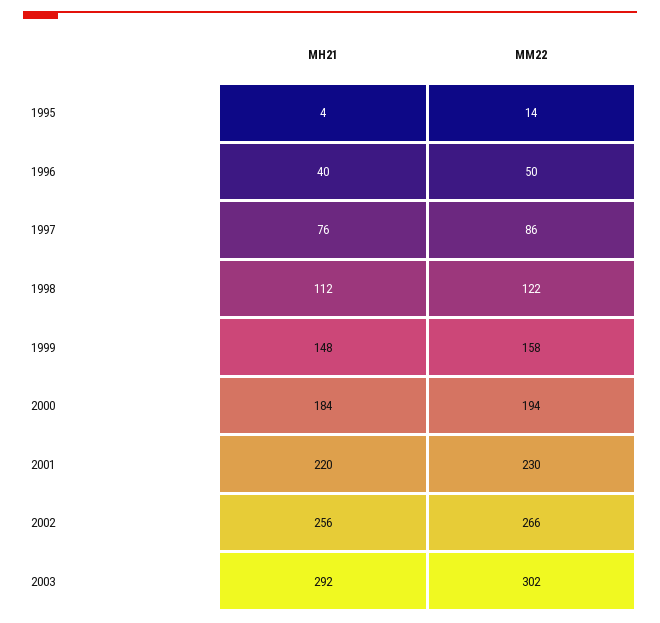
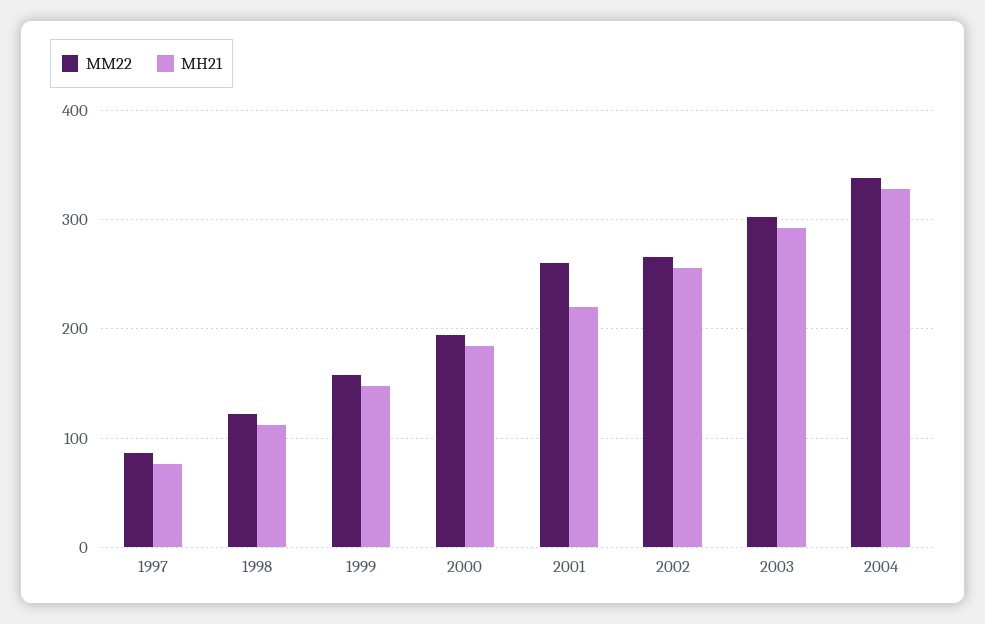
MH21, 1995: 4 -> none
MM22, 1995: 14 -> none
MH21, 1996: 40 -> none
MM22, 1996: 50 -> none
MM22, 2001: 230 -> 260
MM22, 2004: none -> 340
MH21, 2004: none -> 330

